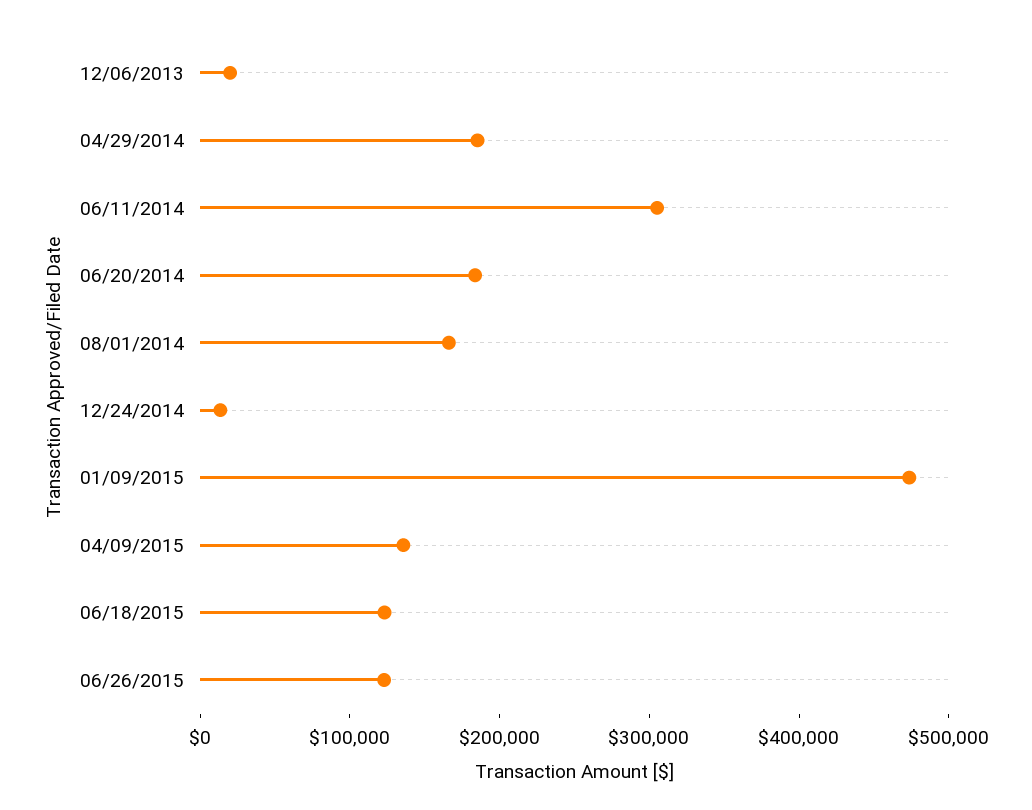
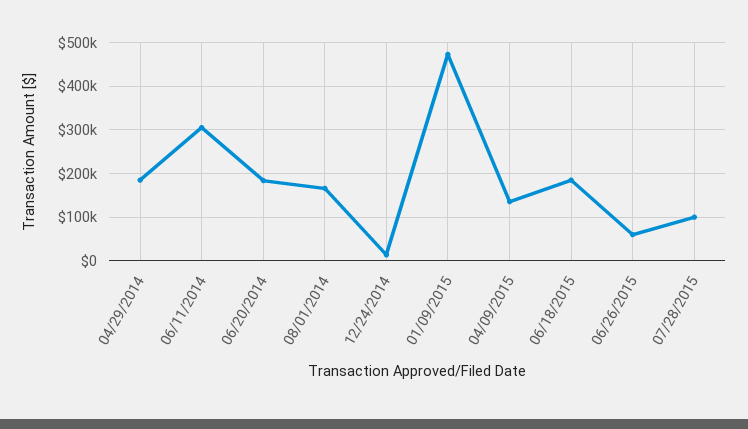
12/06/2013: 20000 -> none
06/18/2015: 120000 -> 180000
06/26/2015: 120000 -> 60000
07/28/2015: none -> 100000

